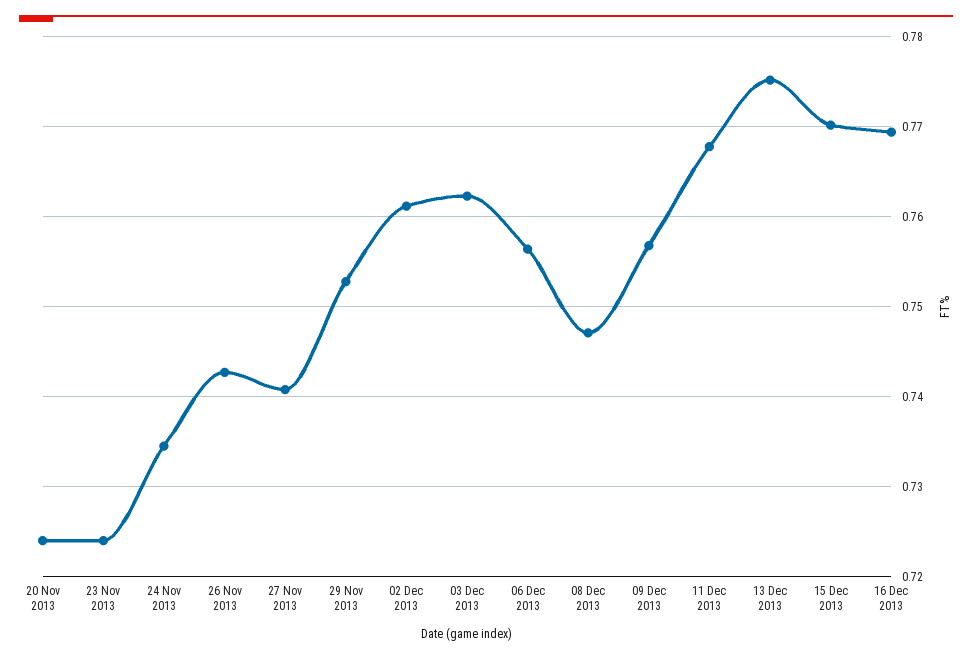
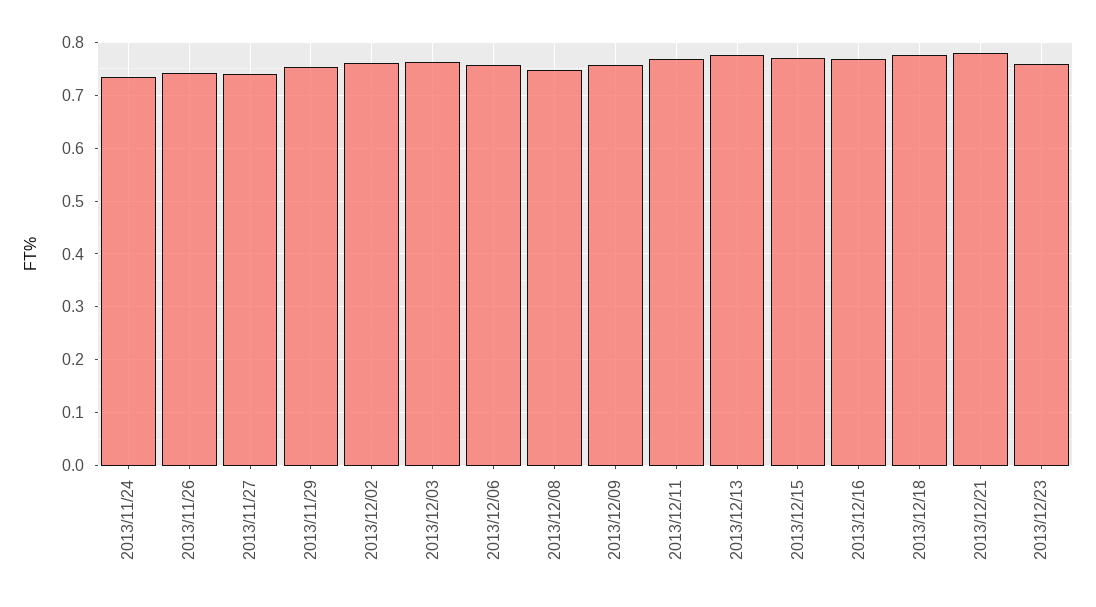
20 Nov 2013: 0.724 -> none
23 Nov 2013: 0.724 -> none
2013/12/18: none -> 0.78
2013/12/21: none -> 0.78
2013/12/23: none -> 0.76

